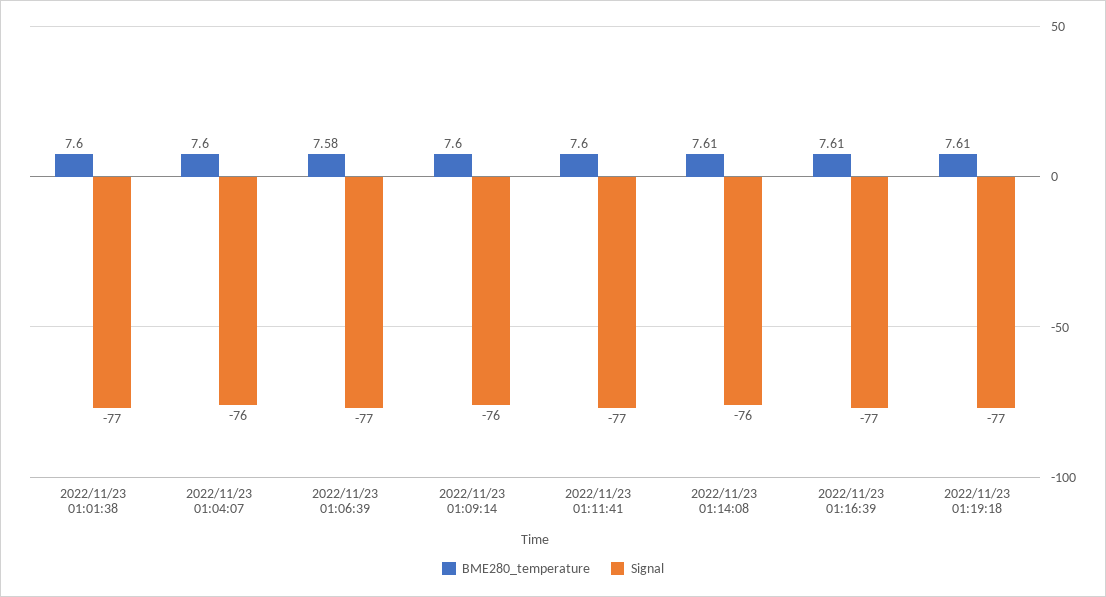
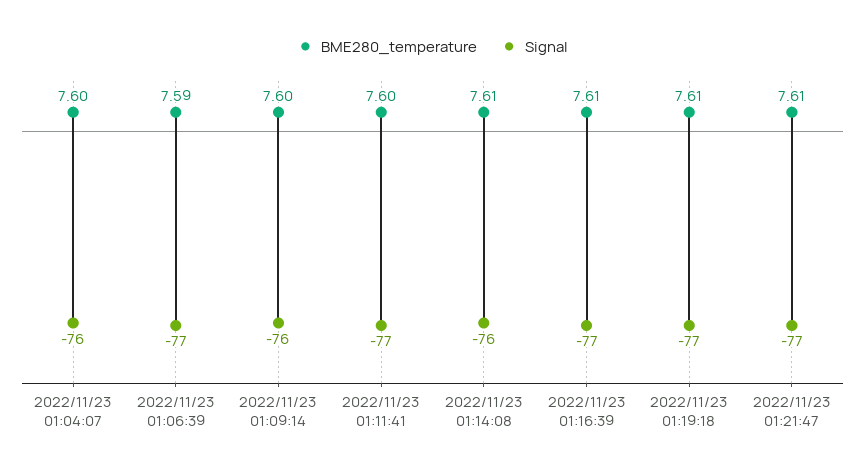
BME280_temperature, 2022/11/23 01:01:38: 7.6 -> none
Signal, 2022/11/23 01:01:38: -77 -> none
BME280_temperature, 2022/11/23 01:06:39: 7.58 -> 7.59
BME280_temperature, 2022/11/23 01:21:47: none -> 7.61
Signal, 2022/11/23 01:21:47: none -> -77

